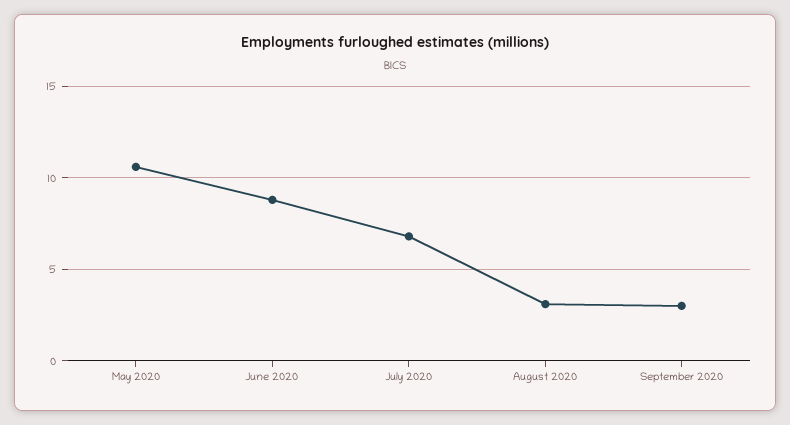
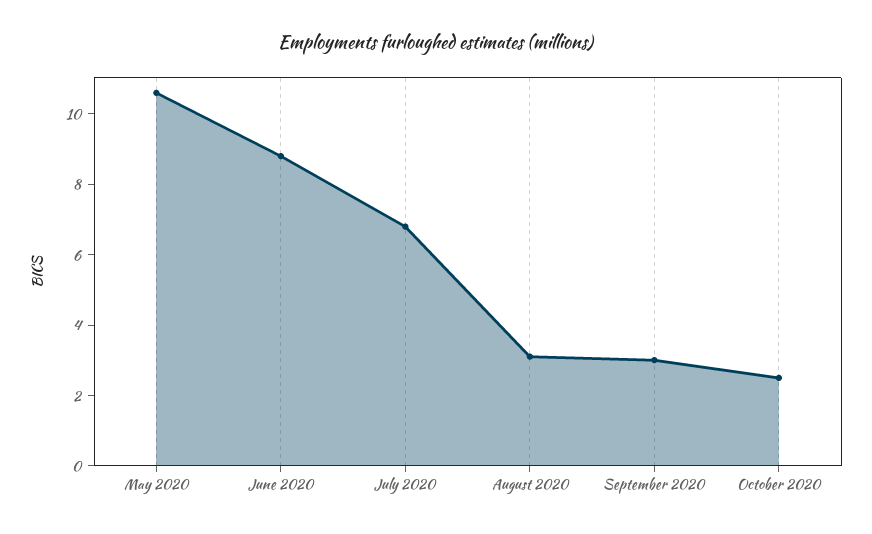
October 2020: none -> 2.5

